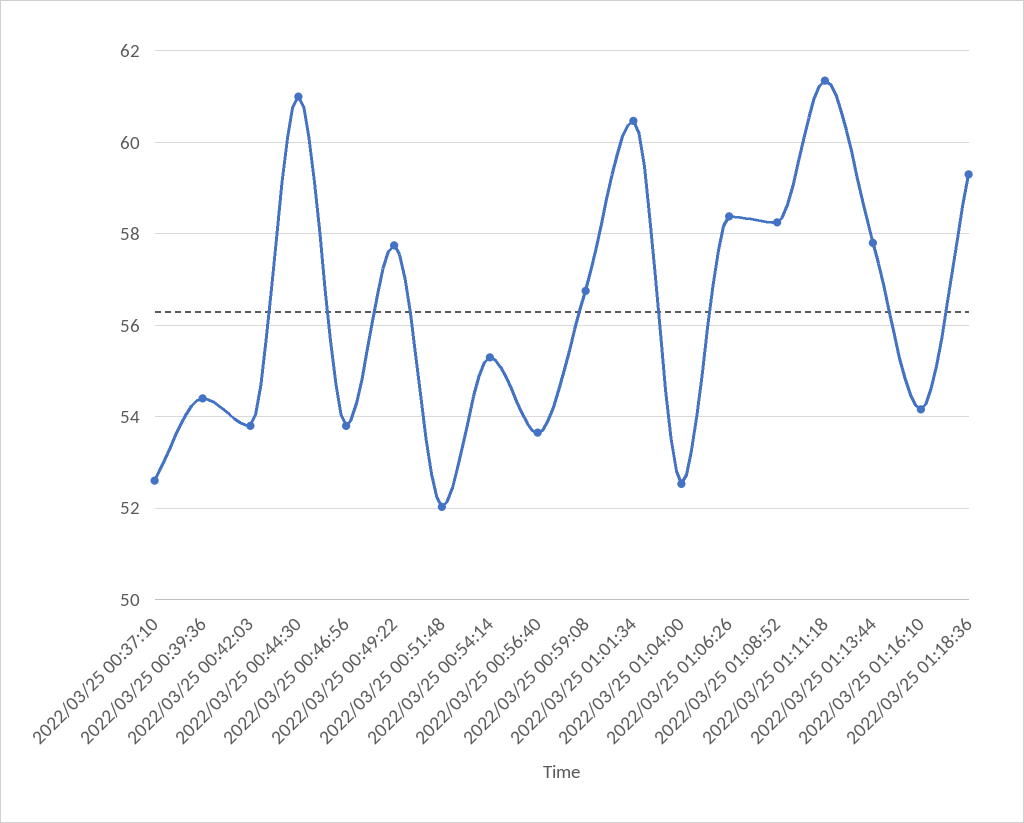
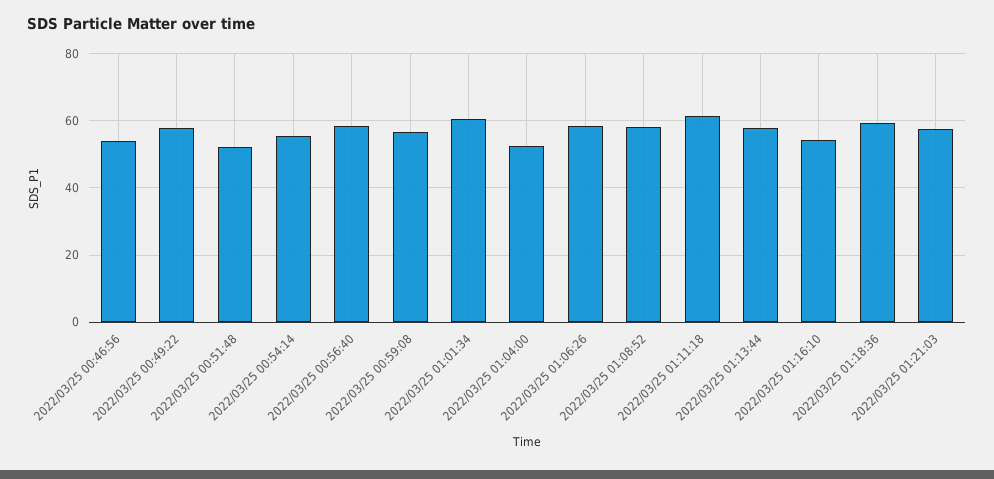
2022/03/25 00:37:10: 52.6 -> none
2022/03/25 00:39:36: 54.4 -> none
2022/03/25 00:42:03: 53.8 -> none
2022/03/25 00:44:30: 61 -> none
2022/03/25 00:56:40: 53.6 -> 58
2022/03/25 01:21:03: none -> 58

